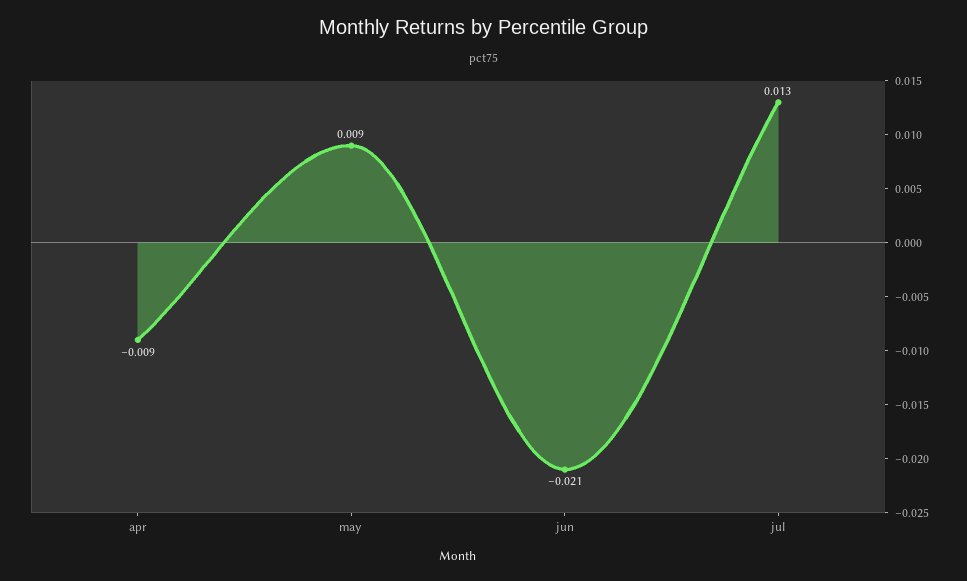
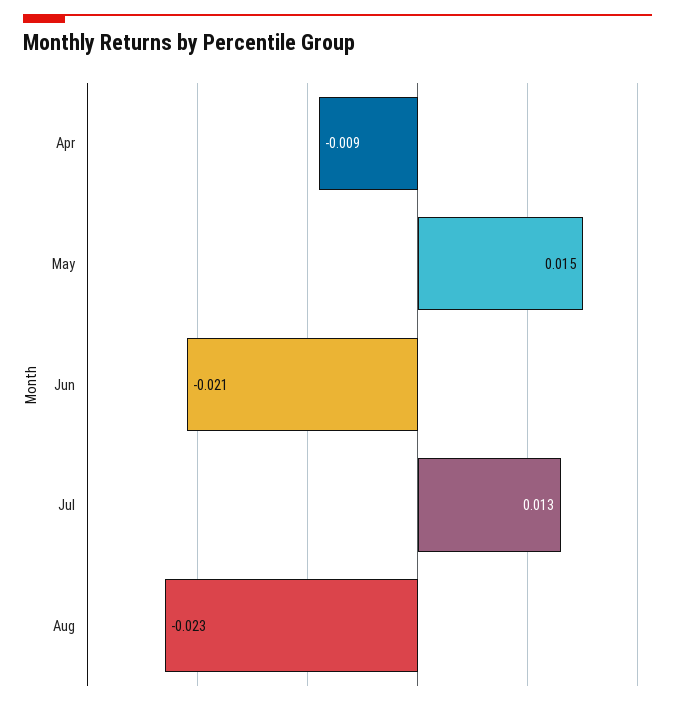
may: 0.009 -> 0.015
Aug: none -> -0.023

